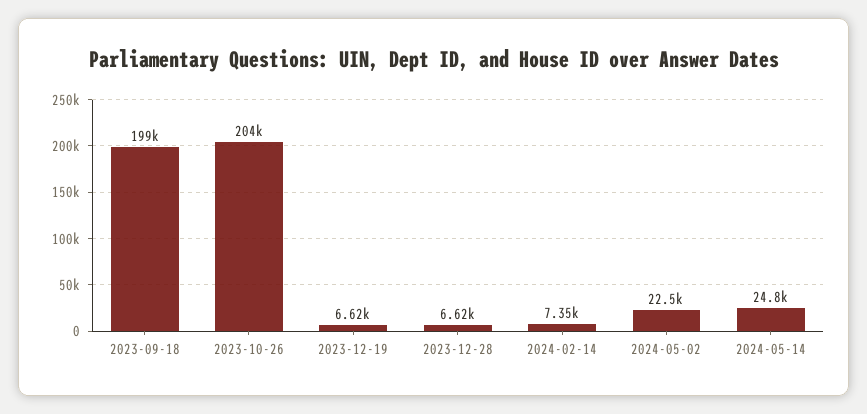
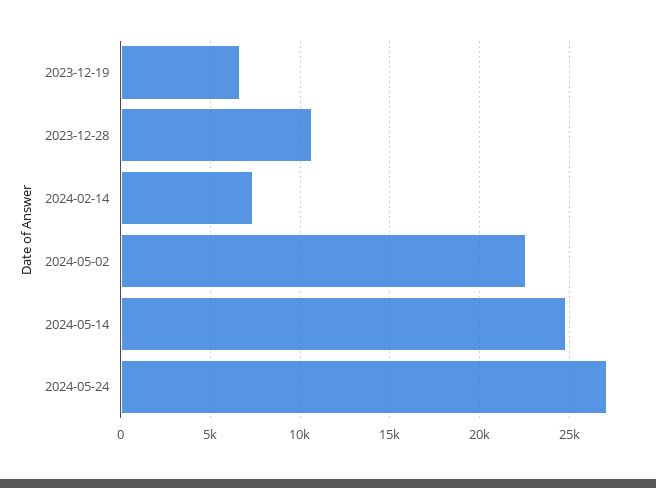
2023-09-18: 199000 -> none
2023-10-26: 204000 -> none
2023-12-28: 6620 -> 10500
2024-05-24: none -> 27000

